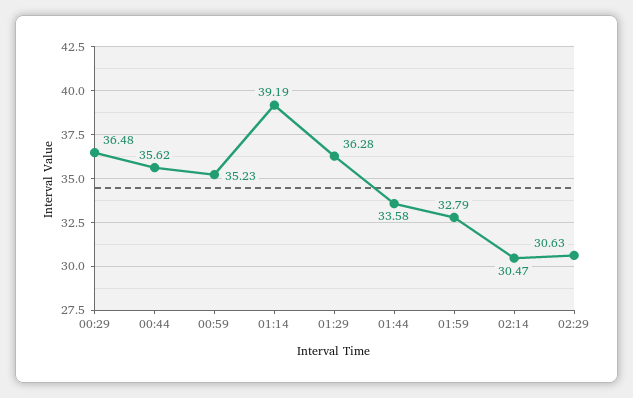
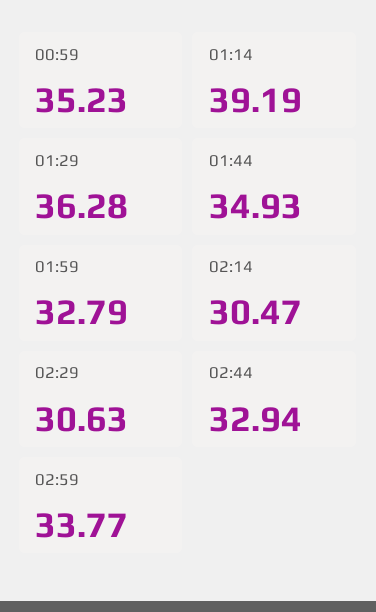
00:29: 36.48 -> none
00:44: 35.62 -> none
01:44: 33.58 -> 34.93
02:44: none -> 32.94
02:59: none -> 33.77

